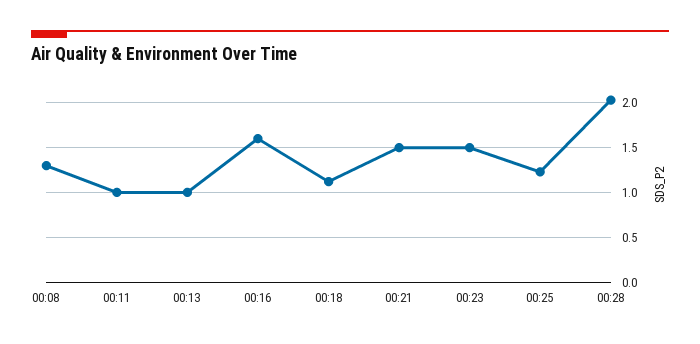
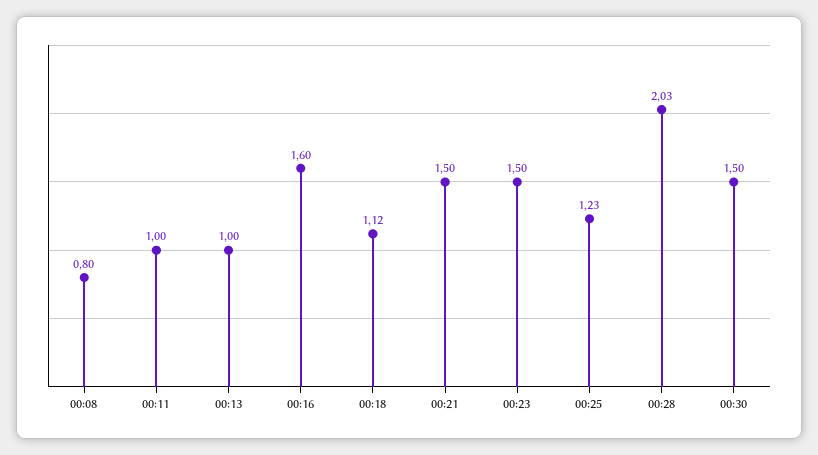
00:08: 1.3 -> 0.8
00:30: none -> 1.5

